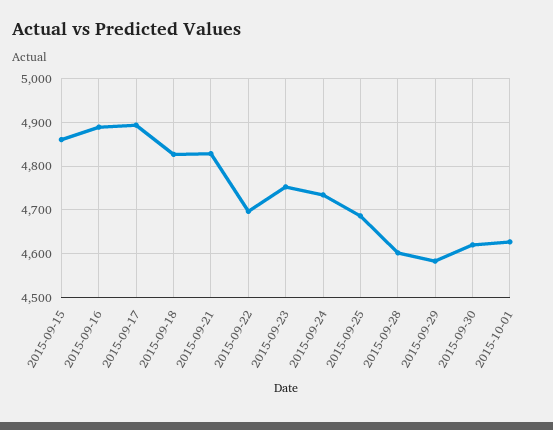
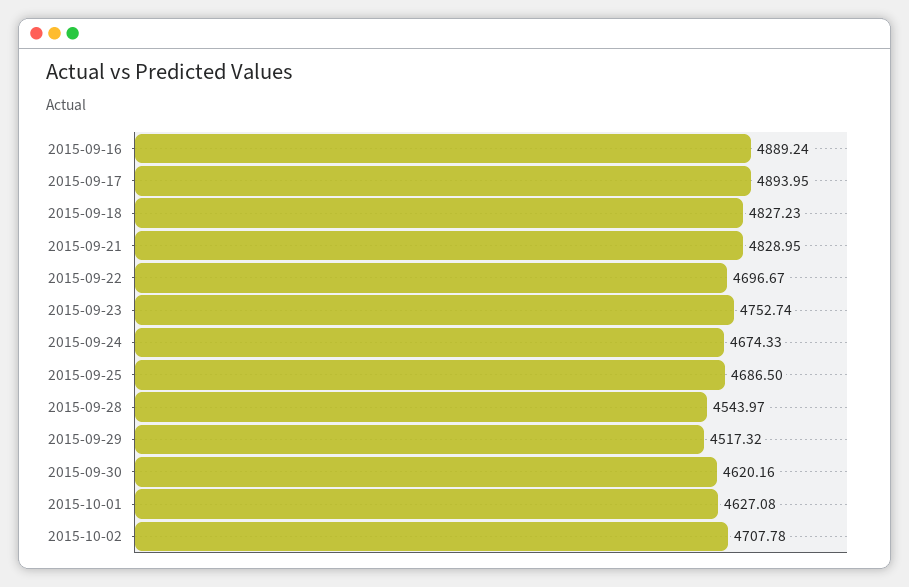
2015-09-15: 4860 -> none
2015-09-24: 4740 -> 4674.33
2015-09-28: 4600 -> 4543.97
2015-09-29: 4580 -> 4517.32
2015-10-02: none -> 4707.78

